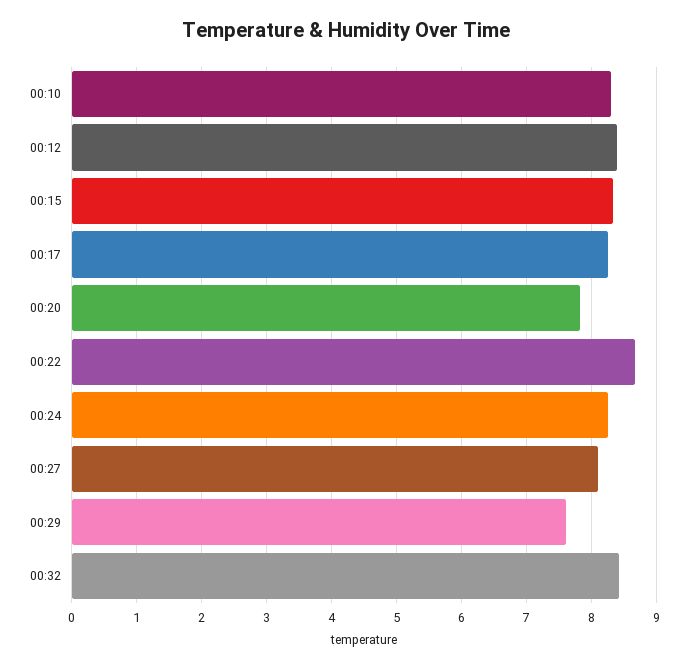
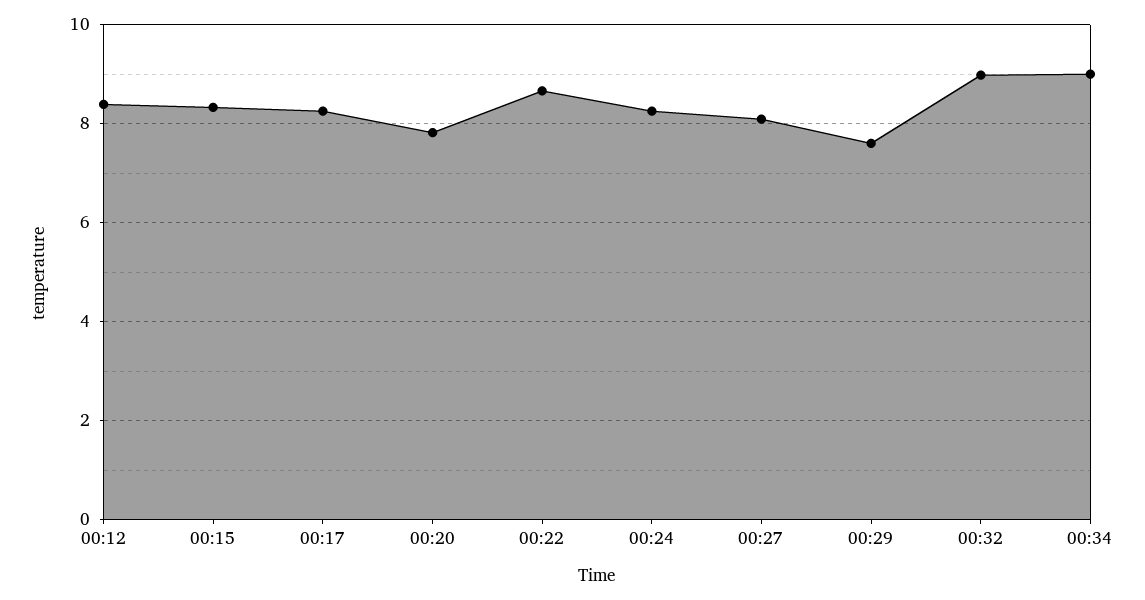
00:10: 8.3 -> none
00:32: 8.4 -> 9
00:34: none -> 9

